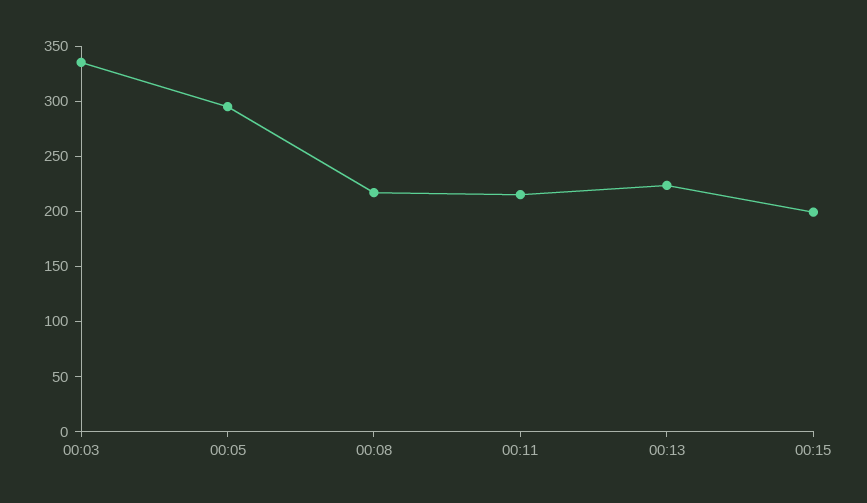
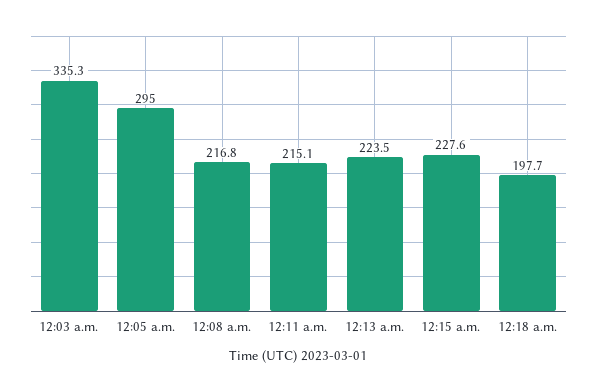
00:15: 200 -> 227.6
12:18 a.m.: none -> 197.7

